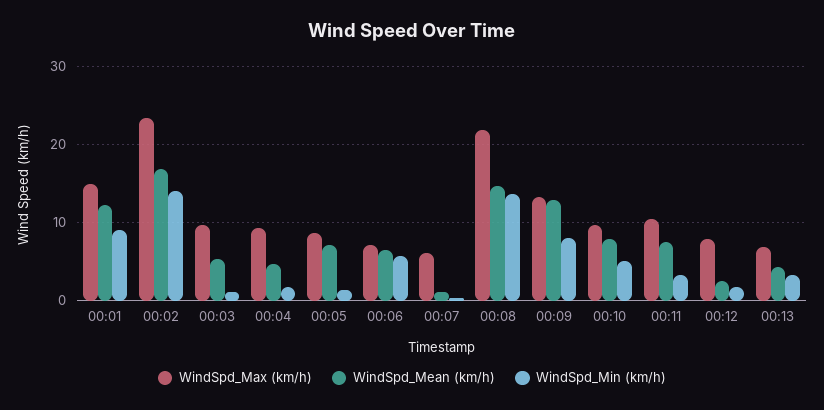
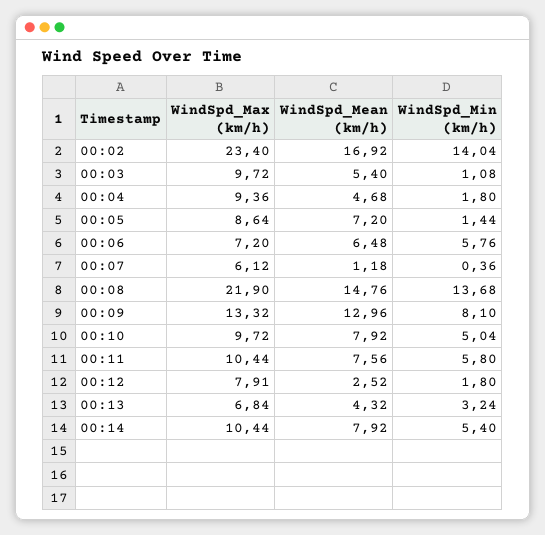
WindSpd_Max (km/h), 00:01: 15 -> none
WindSpd_Mean (km/h), 00:01: 12 -> none
WindSpd_Min (km/h), 00:01: 9 -> none
WindSpd_Min (km/h), 00:11: 3 -> 5.8
WindSpd_Max (km/h), 00:14: none -> 10.44
WindSpd_Mean (km/h), 00:14: none -> 7.92
WindSpd_Min (km/h), 00:14: none -> 5.4

